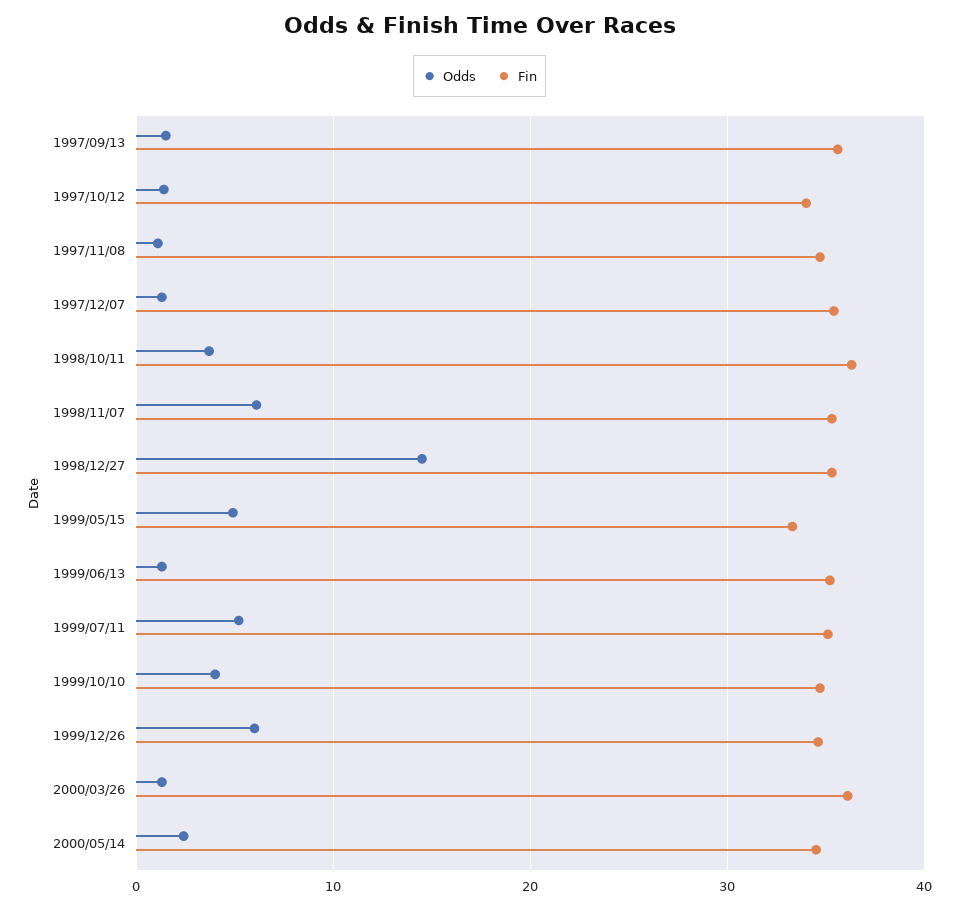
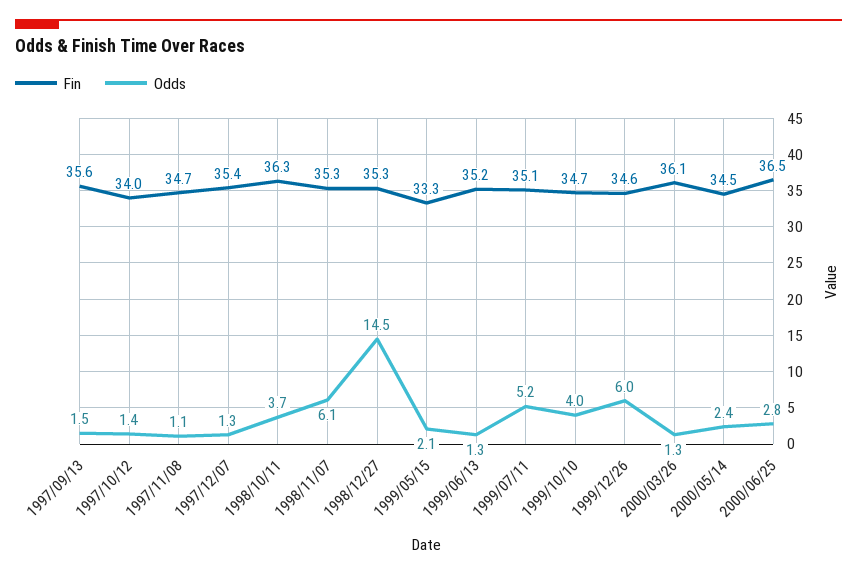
Odds, 1999/05/15: 5 -> 2.1
Fin, 2000/06/25: none -> 36.5
Odds, 2000/06/25: none -> 2.8

